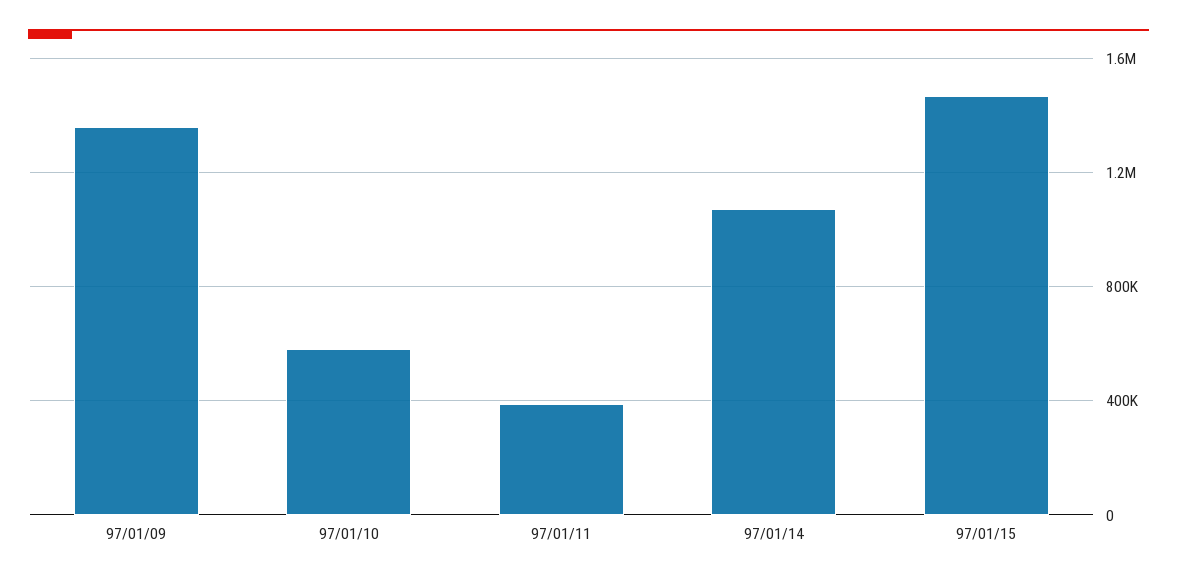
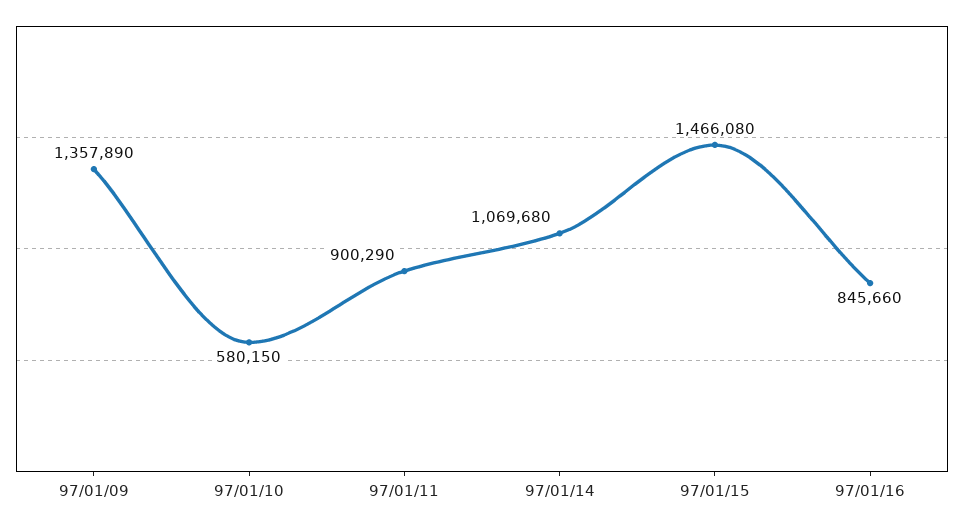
97/01/11: 400000 -> 900290
97/01/16: none -> 845660

